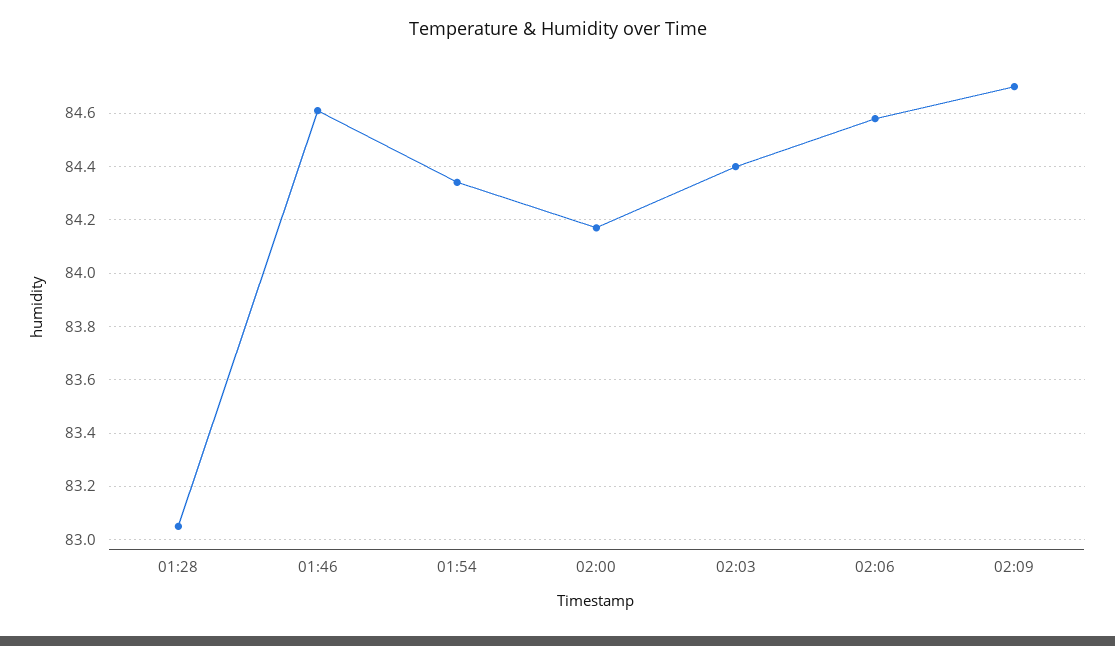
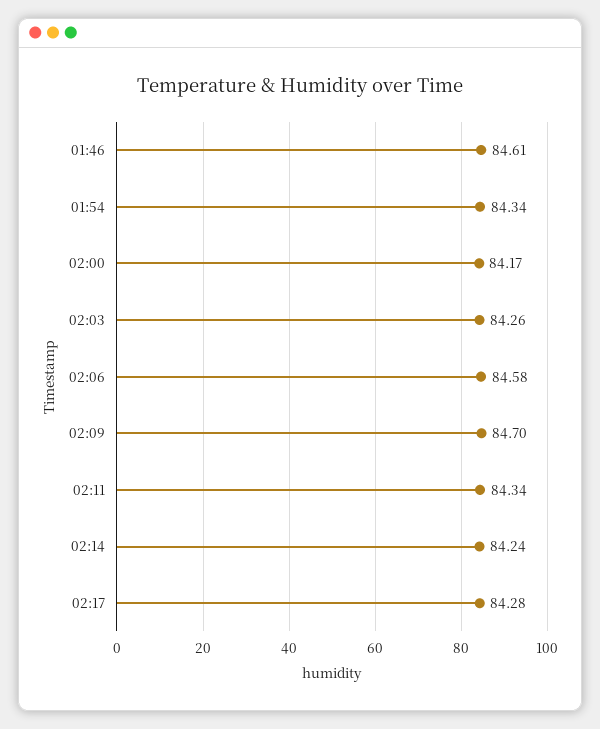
01:28: 83.05 -> none
02:03: 84.4 -> 84.26
02:11: none -> 84.34
02:14: none -> 84.24
02:17: none -> 84.28

